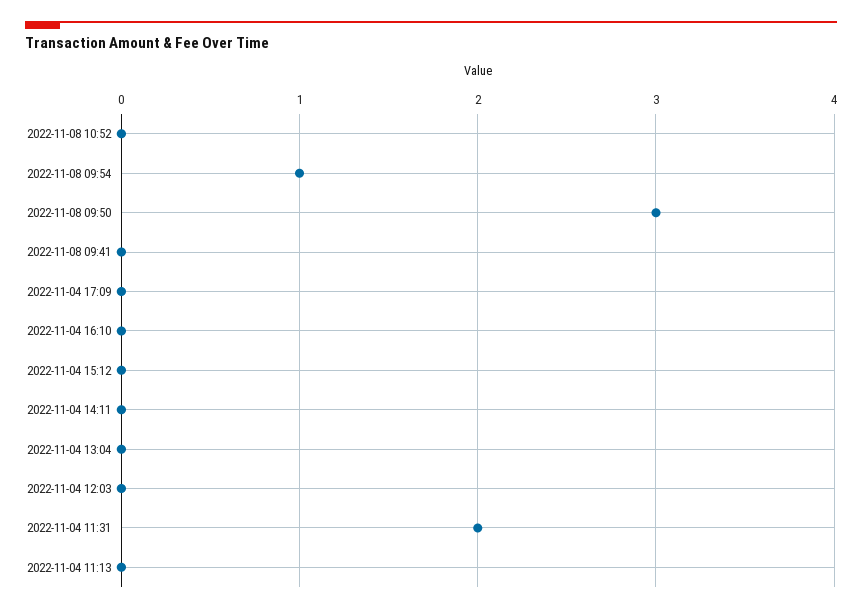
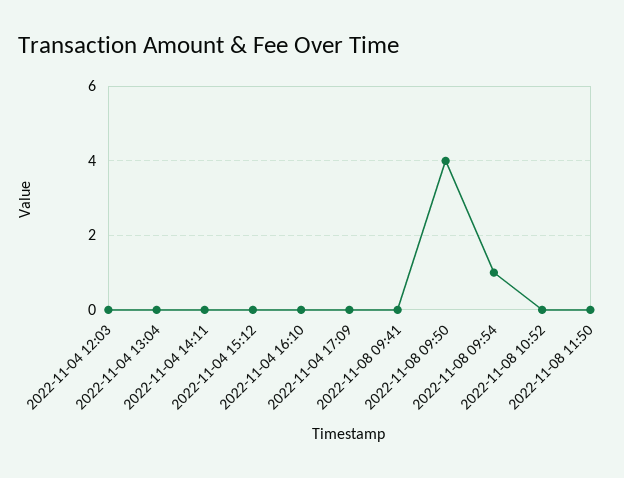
2022-11-08 09:50: 3 -> 4
2022-11-04 11:31: 2 -> none
2022-11-04 11:13: 0 -> none
2022-11-08 11:50: none -> 0

